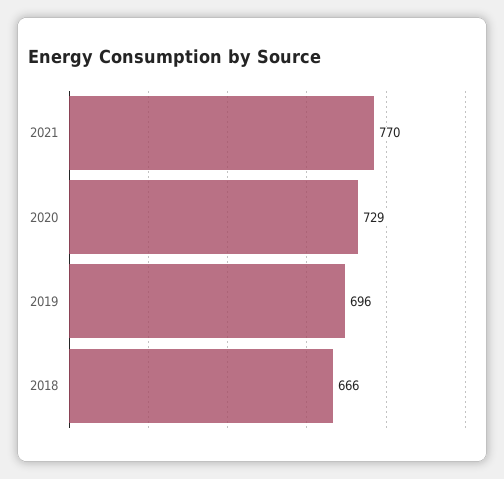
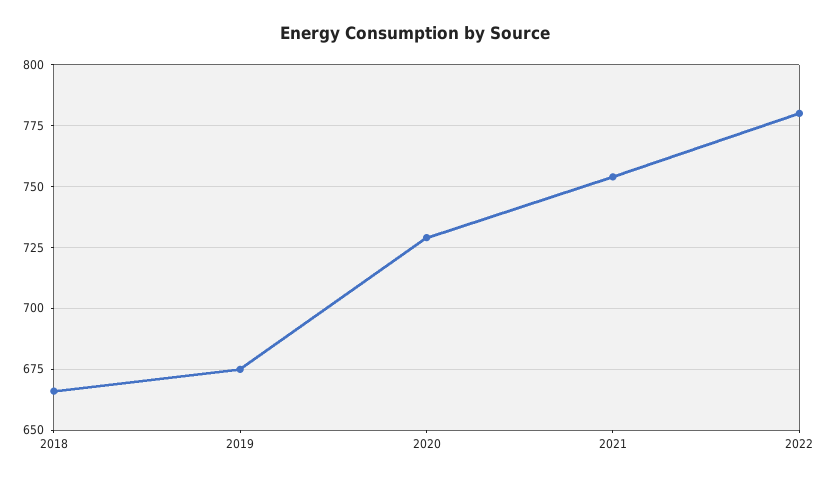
2021: 770 -> 755
2019: 696 -> 675
2022: none -> 780

